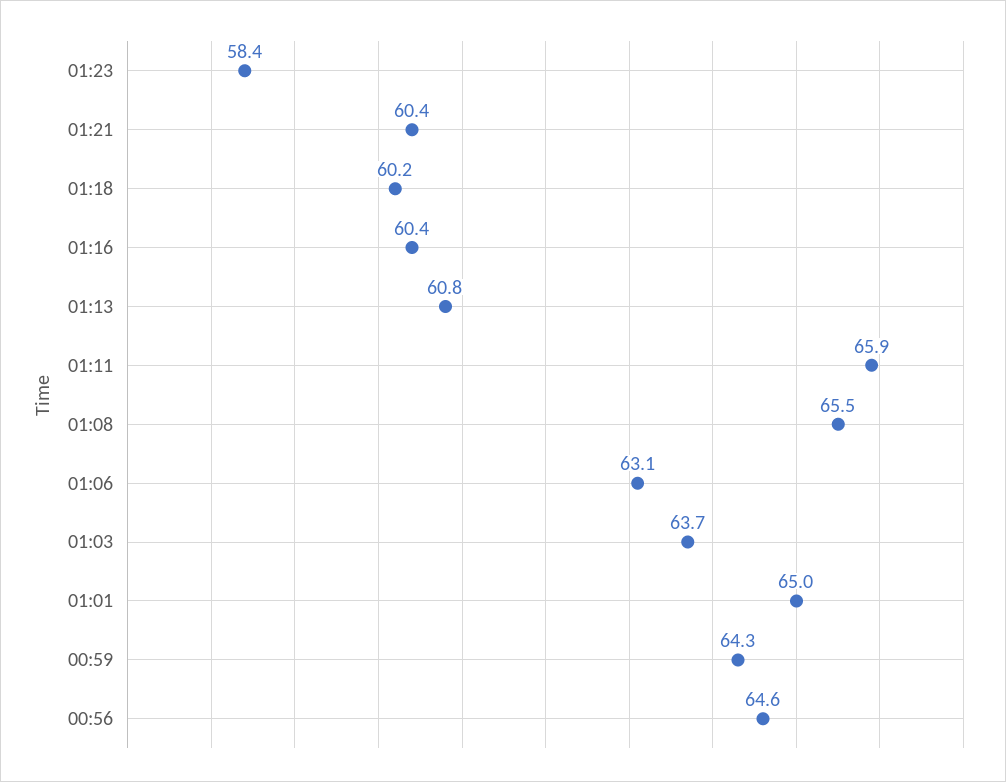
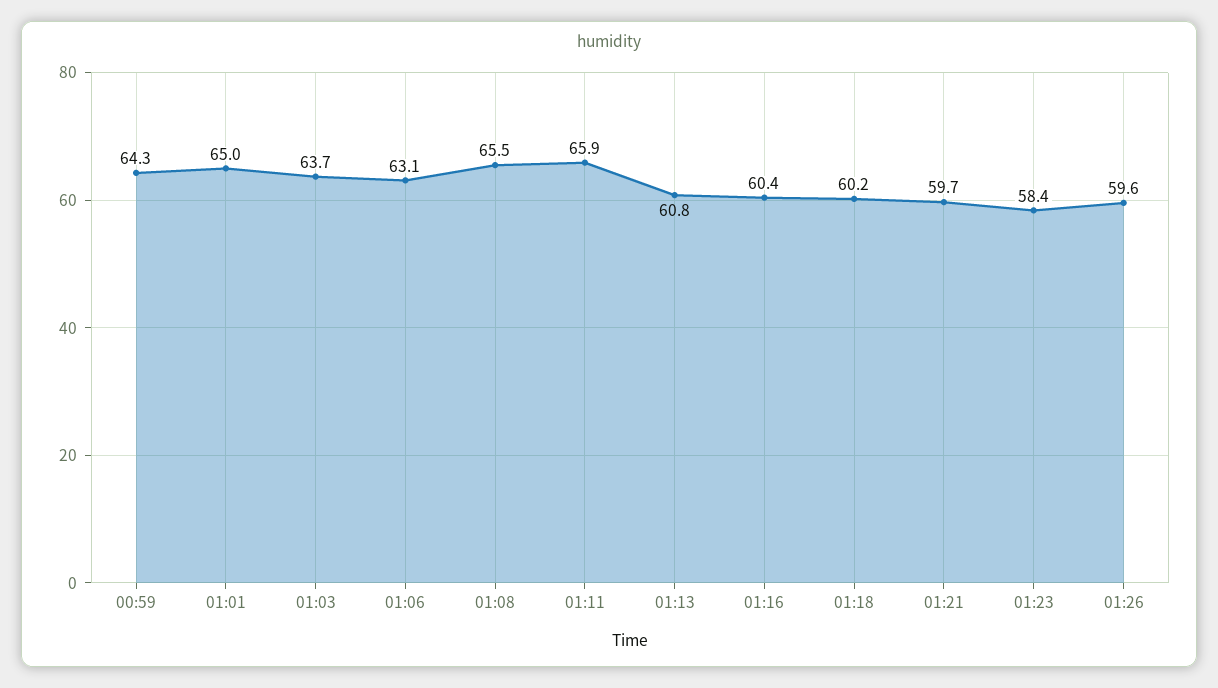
01:21: 60.4 -> 59.7
00:56: 64.6 -> none
01:26: none -> 59.6

